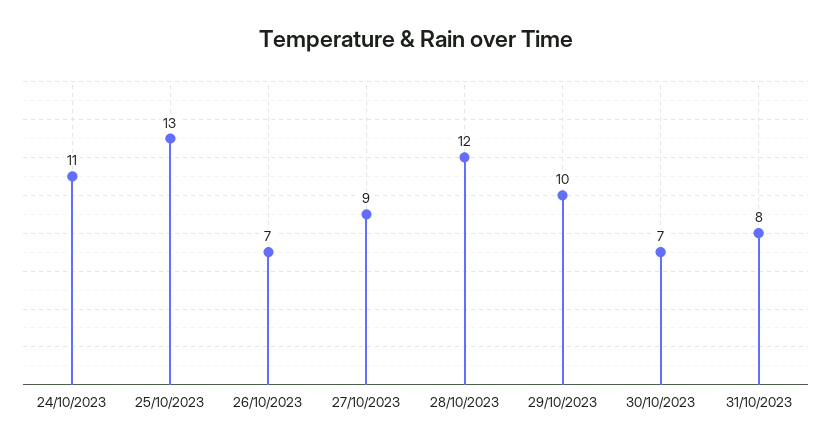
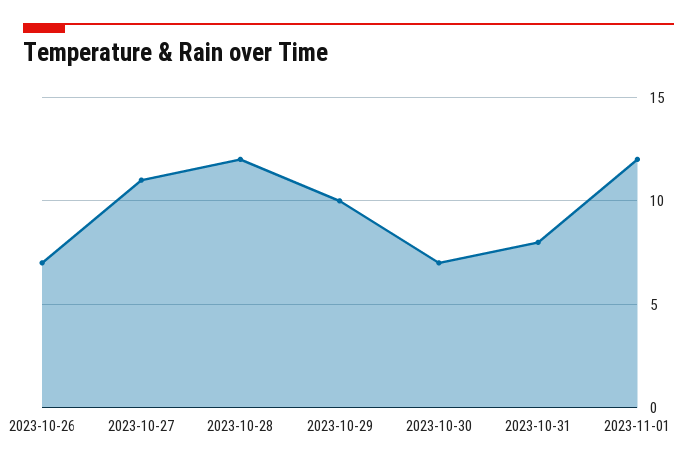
24/10/2023: 11 -> none
25/10/2023: 13 -> none
27/10/2023: 9 -> 11
2023-11-01: none -> 12

